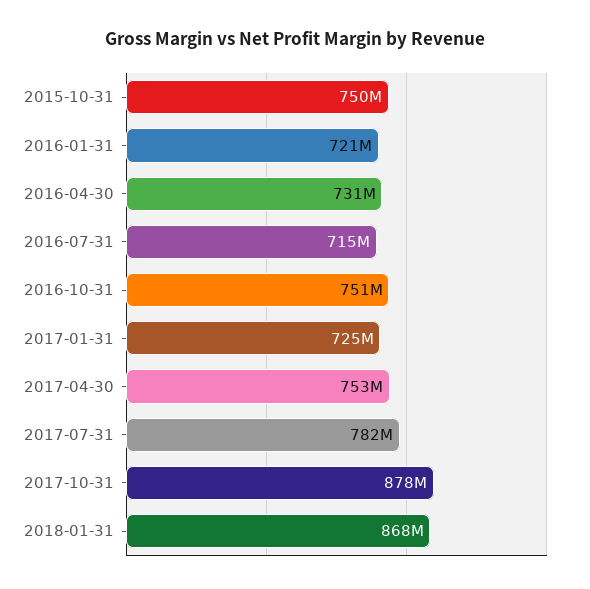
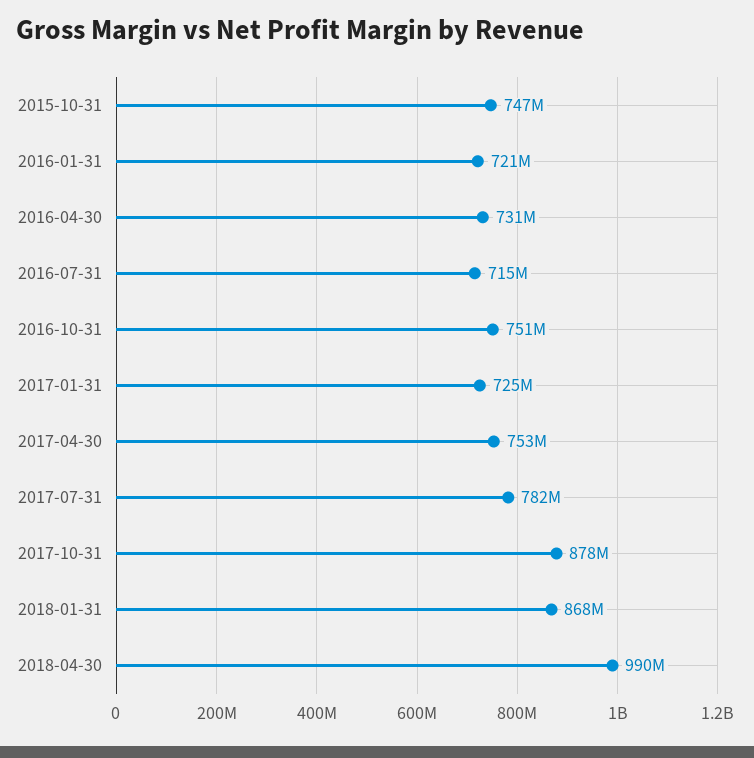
2015-10-31: 750000000 -> 747000000
2018-04-30: none -> 990000000

